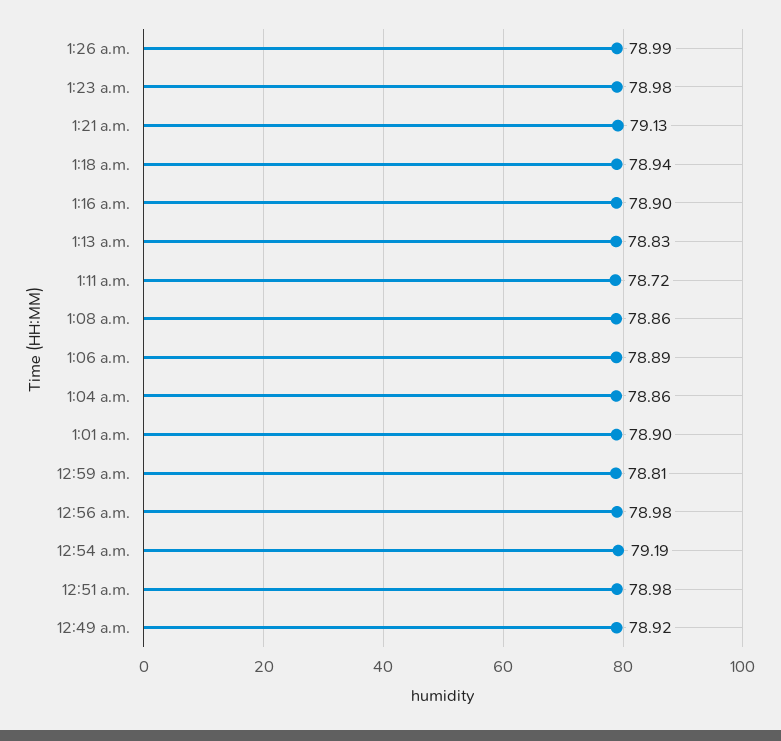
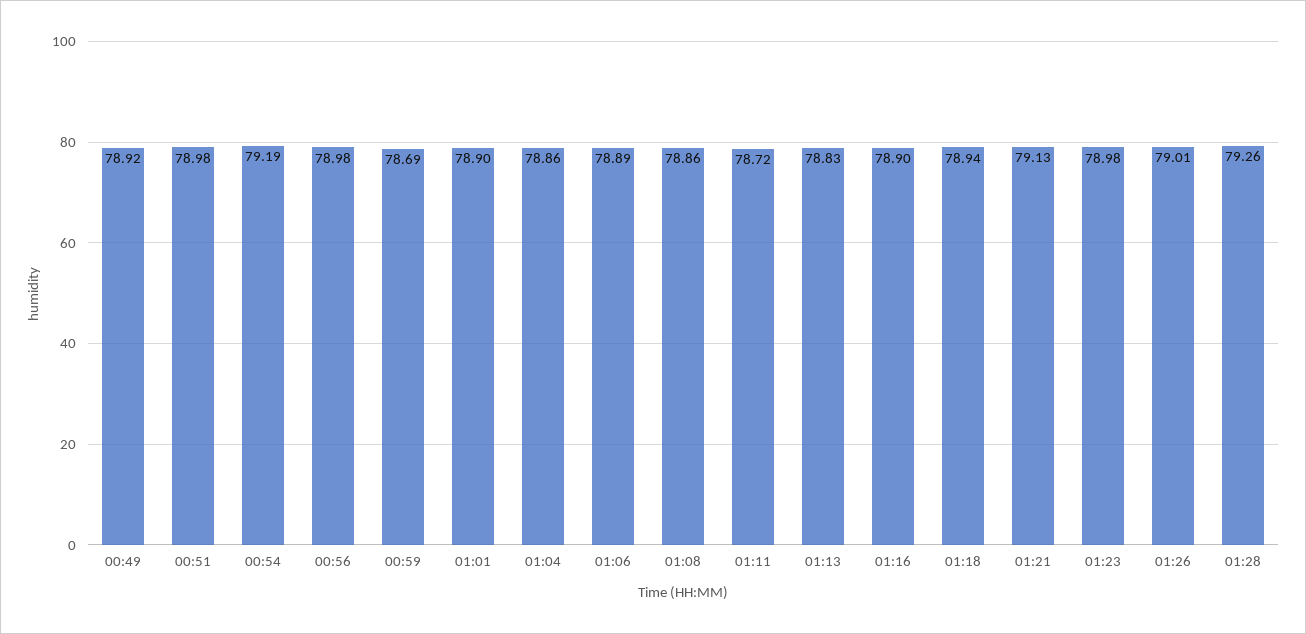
1:26 a.m.: 78.99 -> 79.01
12:59 a.m.: 78.81 -> 78.69
01:28: none -> 79.26

